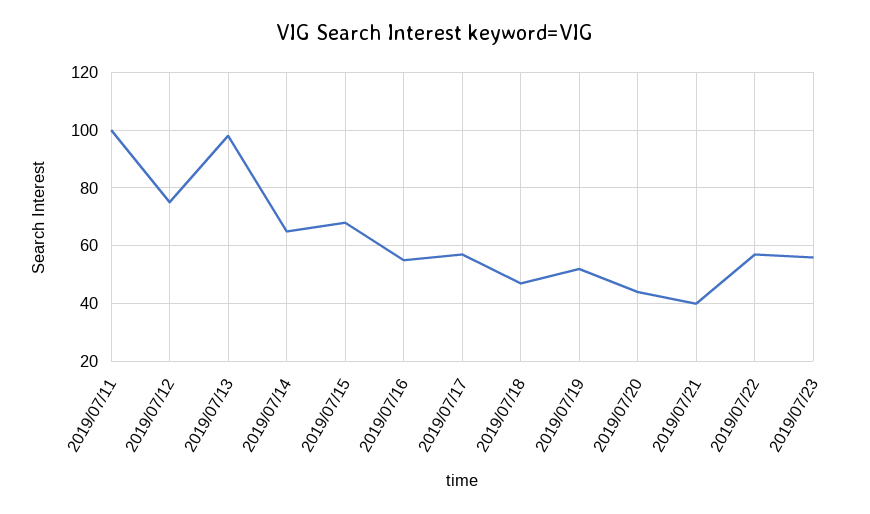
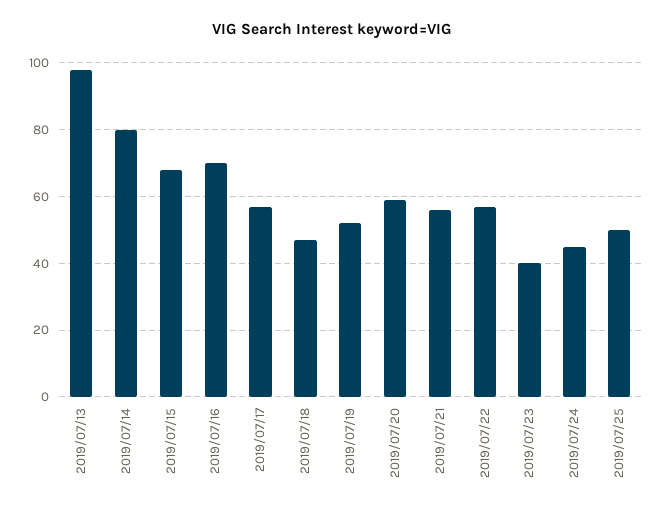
2019/07/11: 100 -> none
2019/07/12: 75 -> none
2019/07/14: 65 -> 80
2019/07/16: 55 -> 70
2019/07/20: 45 -> 60
2019/07/21: 40 -> 55
2019/07/23: 55 -> 40
2019/07/24: none -> 45
2019/07/25: none -> 50

